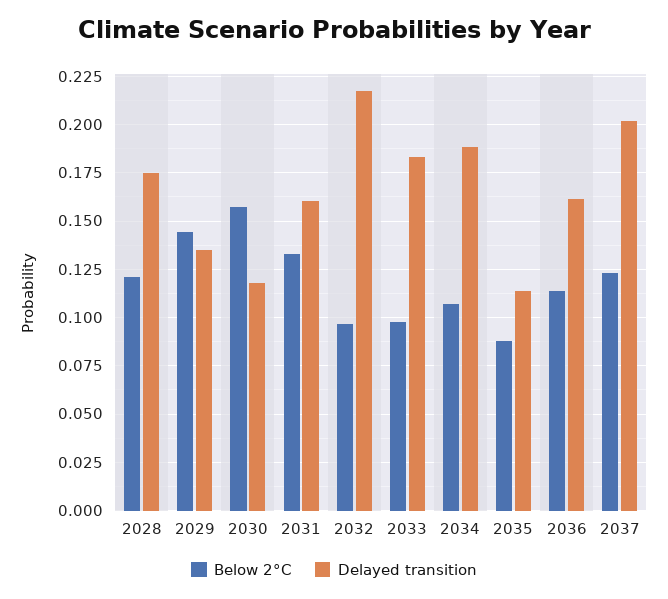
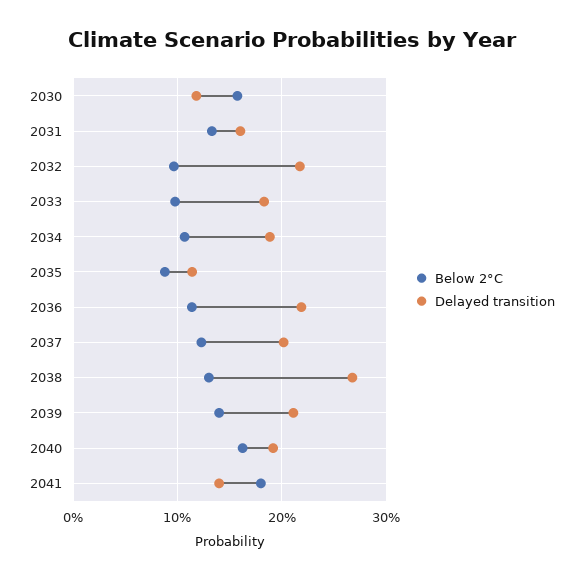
Below 2°C, 2028: 0.12 -> none
Delayed transition, 2028: 0.175 -> none
Below 2°C, 2029: 0.145 -> none
Delayed transition, 2029: 0.135 -> none
Delayed transition, 2036: 0.16 -> 0.22
Below 2°C, 2038: none -> 0.13
Delayed transition, 2038: none -> 0.27
Below 2°C, 2039: none -> 0.14
Delayed transition, 2039: none -> 0.21
Below 2°C, 2040: none -> 0.16
Delayed transition, 2040: none -> 0.19
Below 2°C, 2041: none -> 0.18
Delayed transition, 2041: none -> 0.14

